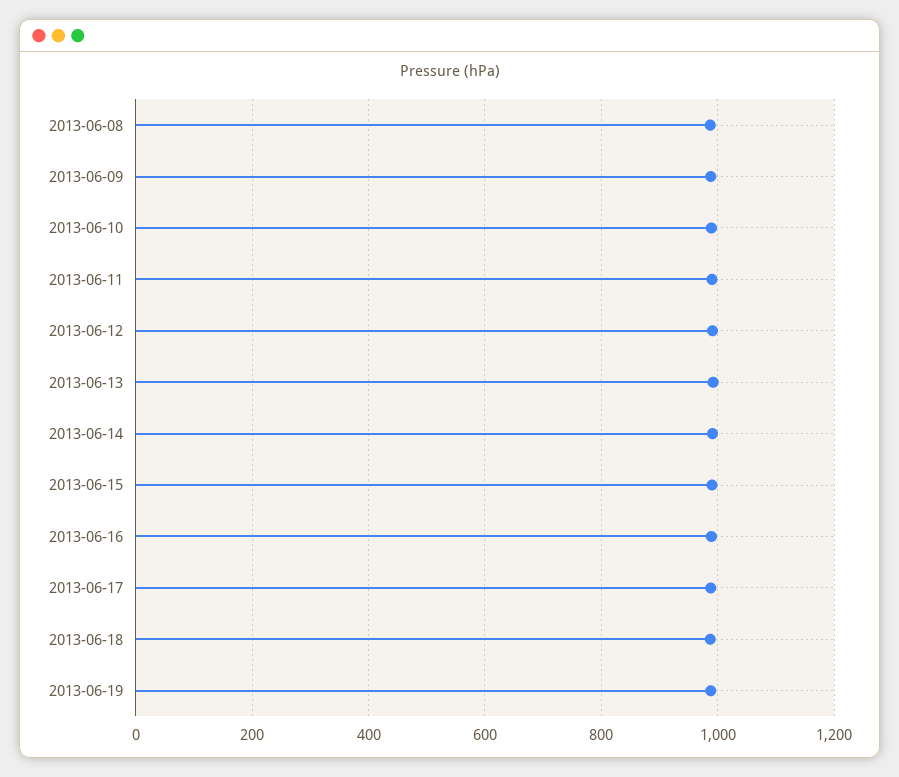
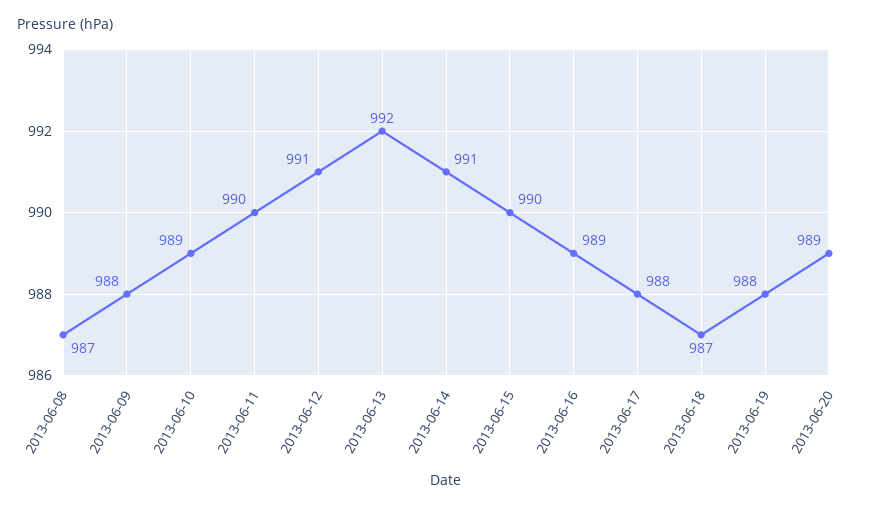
2013-06-20: none -> 989

